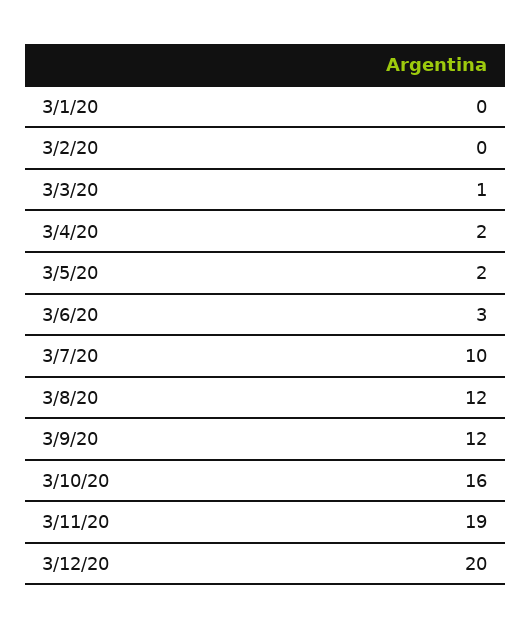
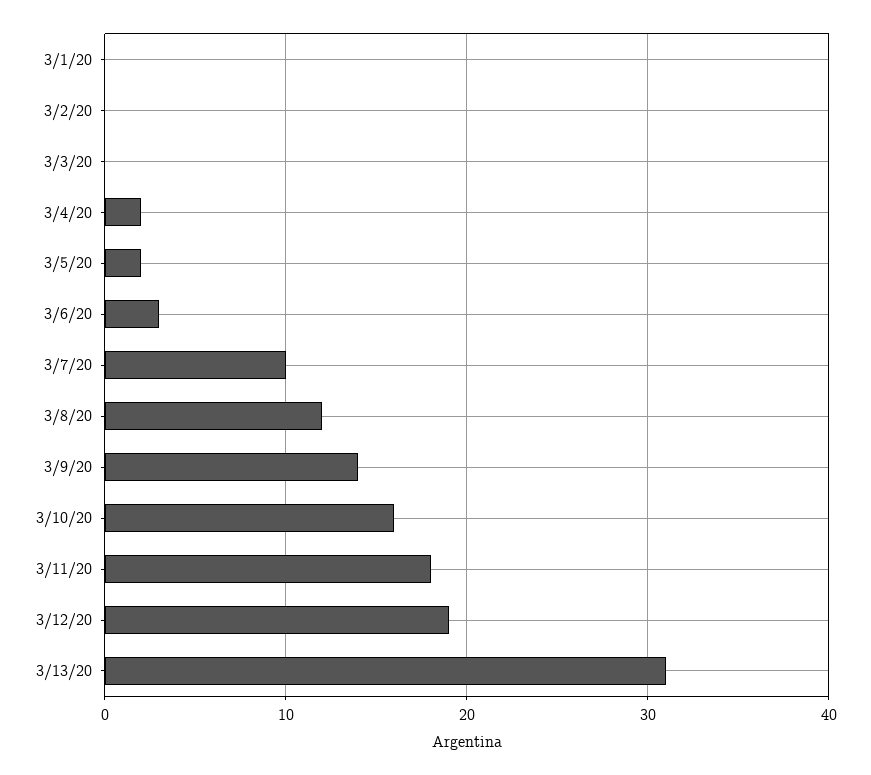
3/3/20: 1 -> 0
3/9/20: 12 -> 14
3/11/20: 19 -> 18
3/12/20: 20 -> 19
3/13/20: none -> 31

